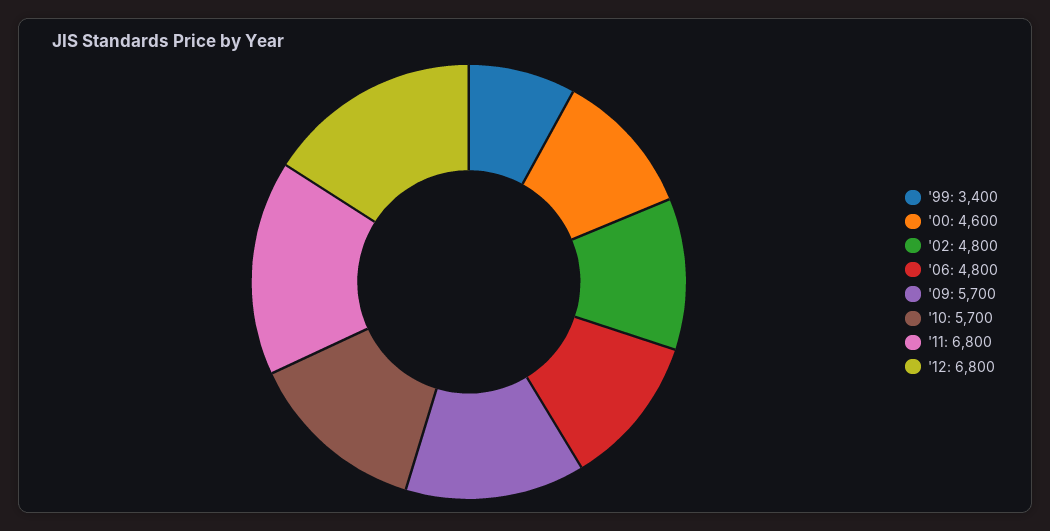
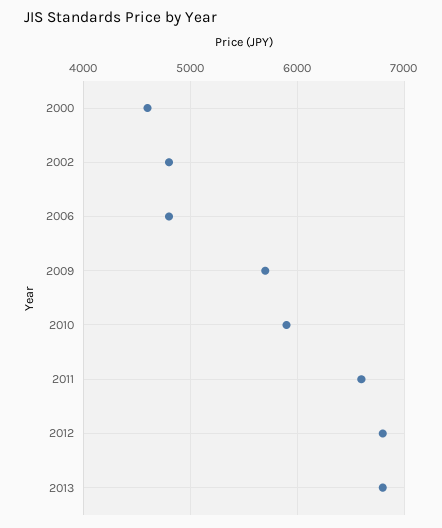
'99: 3400 -> none
'10: 5700 -> 5900
'11: 6800 -> 6600
2013: none -> 6800

